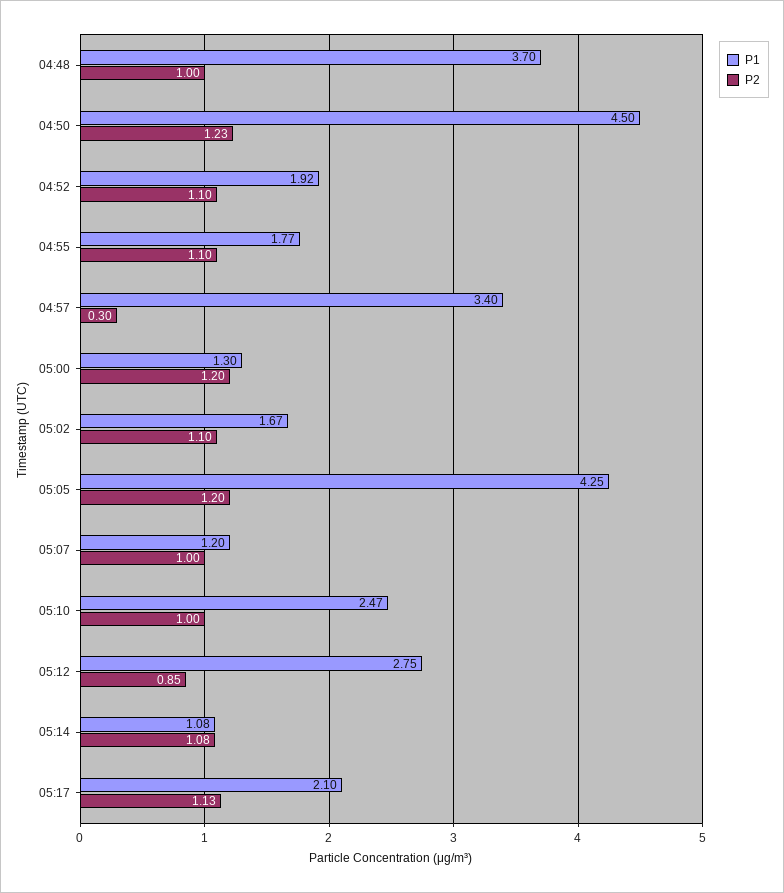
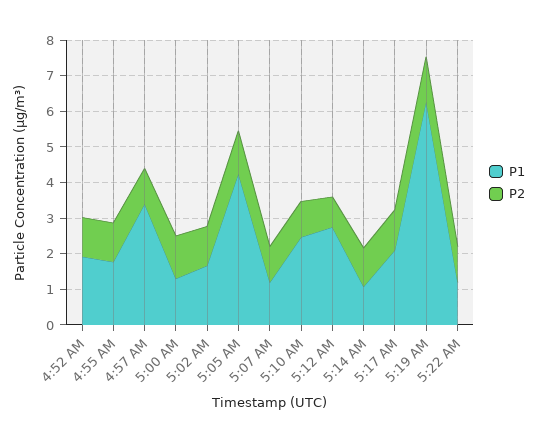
P1, 04:48: 3.7 -> none
P2, 04:48: 1 -> none
P1, 04:50: 4.5 -> none
P2, 04:50: 1.23 -> none
P2, 04:57: 0.3 -> 1
P1, 5:19 AM: none -> 6.25
P2, 5:19 AM: none -> 1.25
P1, 5:22 AM: none -> 1.25
P2, 5:22 AM: none -> 1

